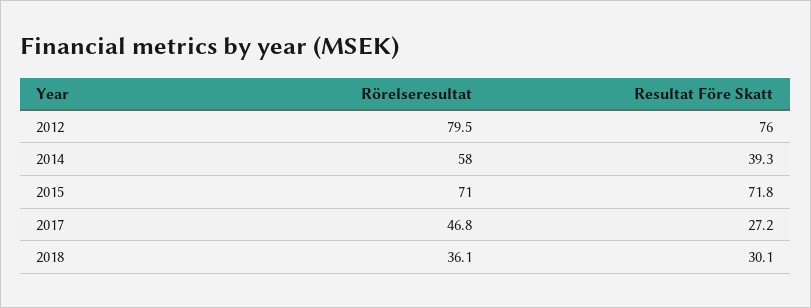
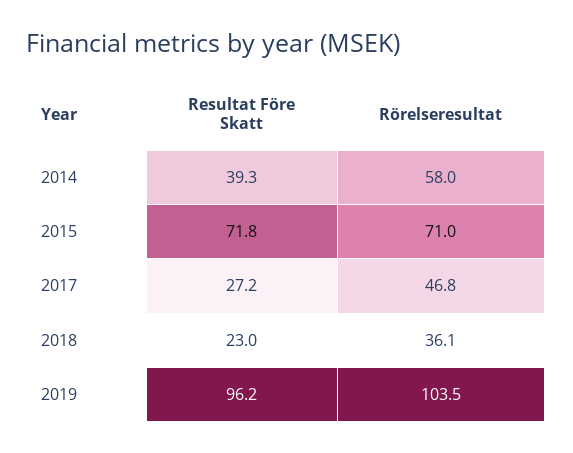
Rörelseresultat, 2012: 79.5 -> none
Resultat Före Skatt, 2012: 76 -> none
Resultat Före Skatt, 2018: 30.1 -> 23
Resultat Före Skatt, 2019: none -> 96.2
Rörelseresultat, 2019: none -> 103.5

